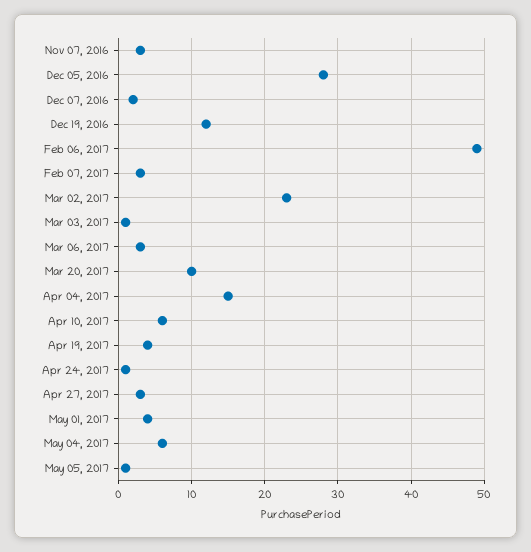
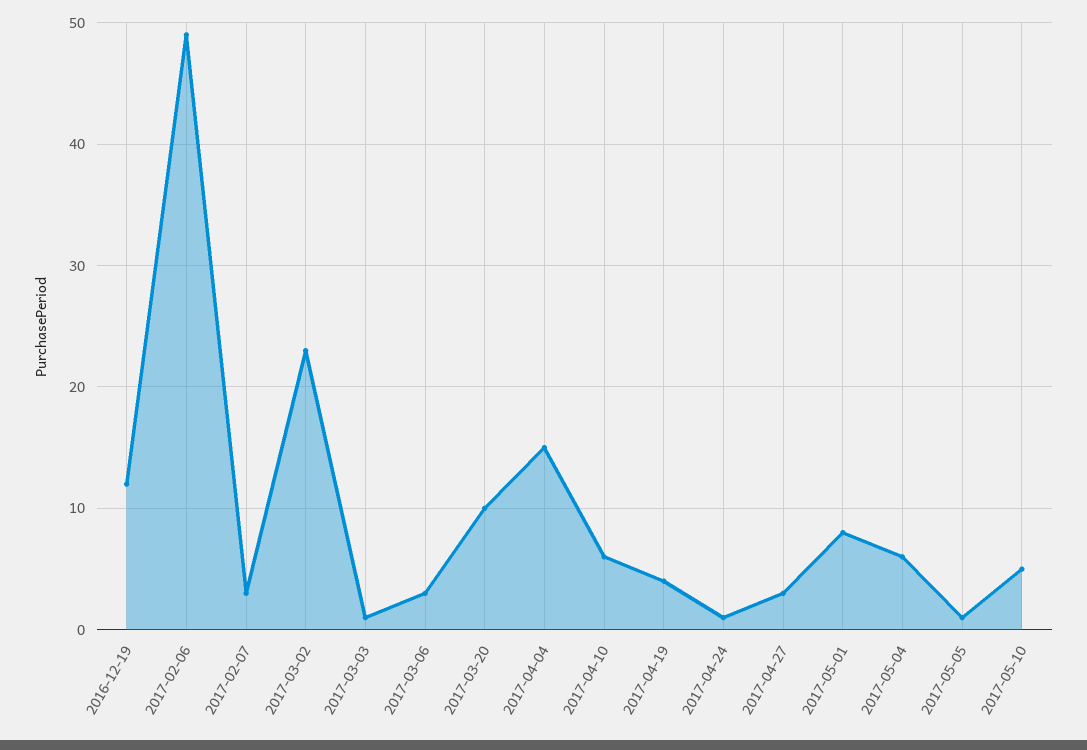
Nov 07, 2016: 3 -> none
Dec 05, 2016: 28 -> none
Dec 07, 2016: 2 -> none
May 01, 2017: 4 -> 8
2017-05-10: none -> 5

